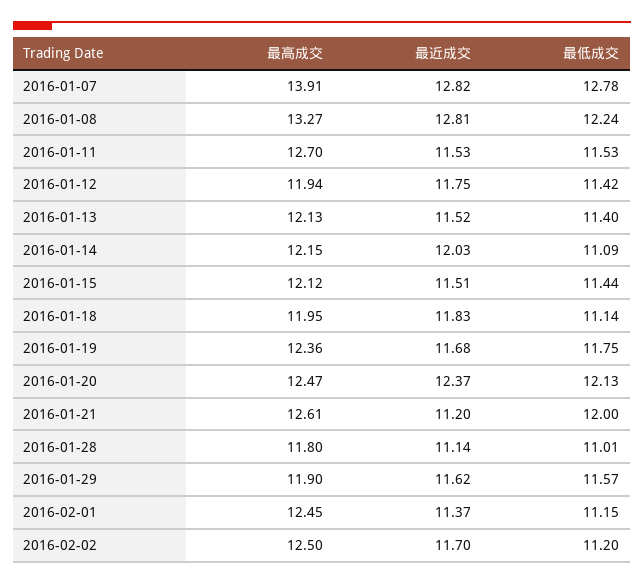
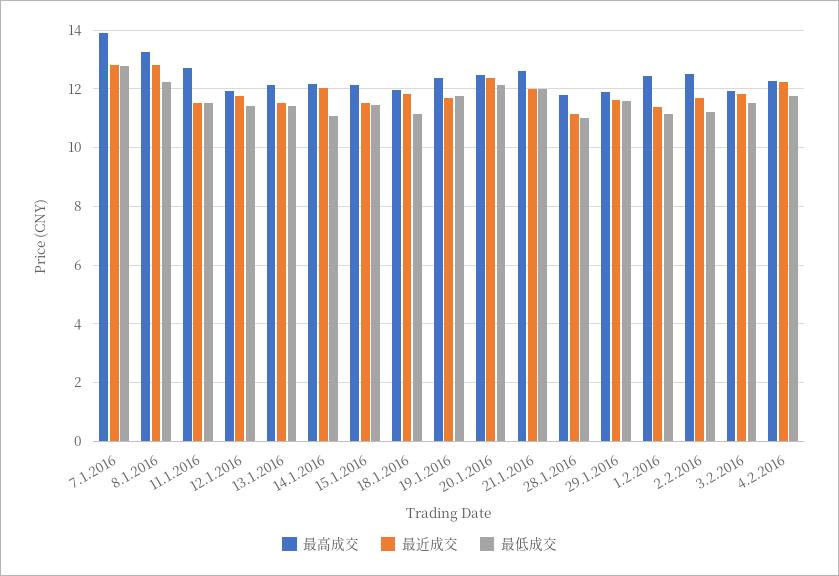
最近成交, 2016-01-21: 11.2 -> 12
最高成交, 3.2.2016: none -> 12
最近成交, 3.2.2016: none -> 11.75
最低成交, 3.2.2016: none -> 11.5
最高成交, 4.2.2016: none -> 12.25
最近成交, 4.2.2016: none -> 12.25
最低成交, 4.2.2016: none -> 11.75

